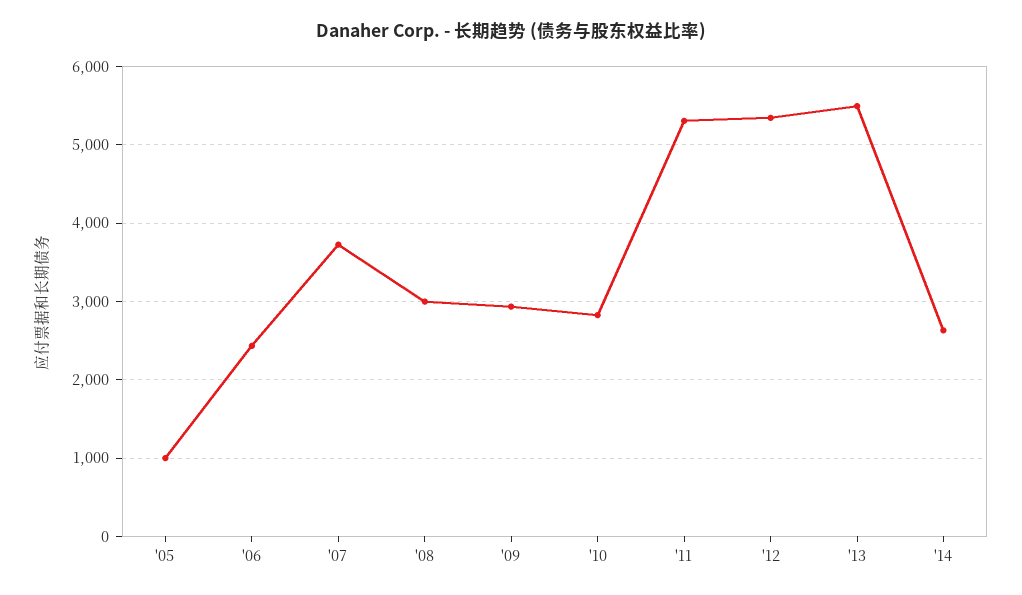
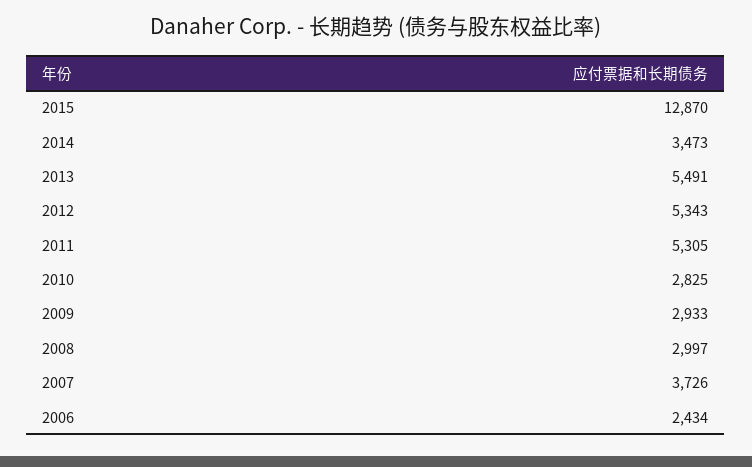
'05: 1000 -> none
'14: 2600 -> 3473
2015: none -> 12870

